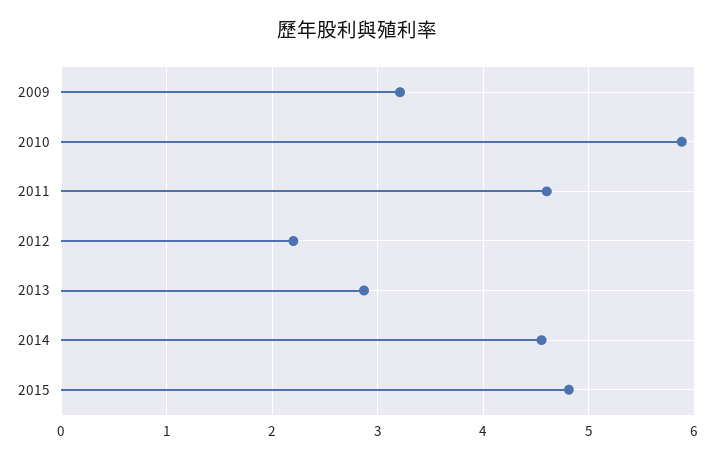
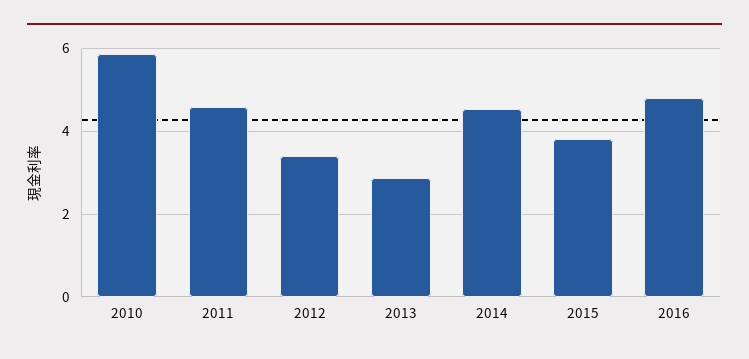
2009: 3.2 -> none
2012: 2.2 -> 3.4
2015: 4.8 -> 3.8
2016: none -> 4.8

